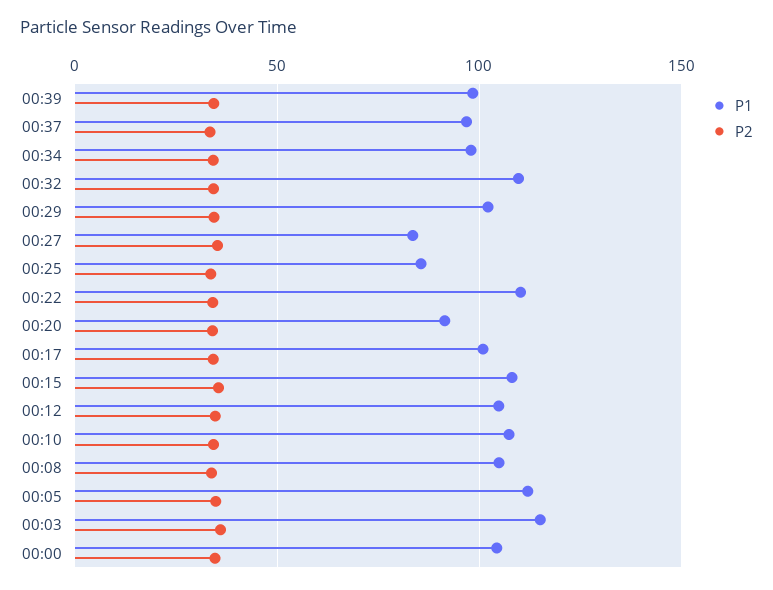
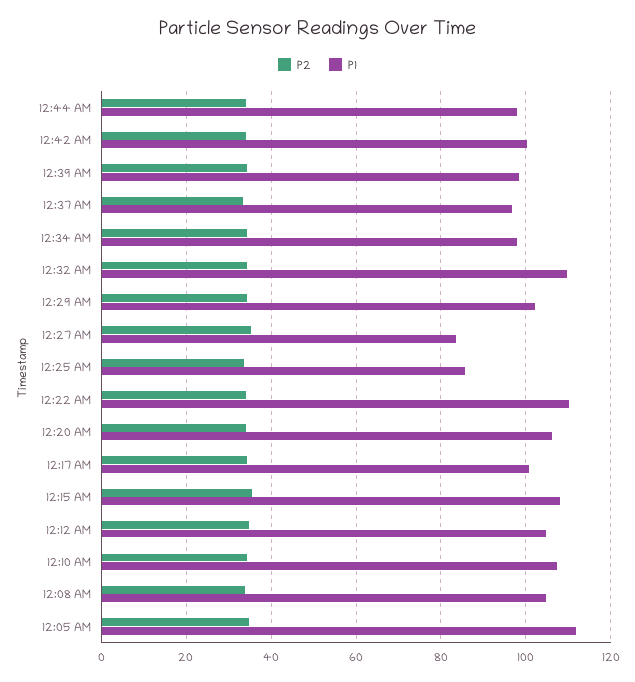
P1, 00:20: 90 -> 106
P1, 00:03: 115 -> none
P2, 00:03: 35 -> none
P1, 00:00: 105 -> none
P2, 00:00: 35 -> none
P2, 12:44 AM: none -> 34
P1, 12:44 AM: none -> 98
P2, 12:42 AM: none -> 34
P1, 12:42 AM: none -> 100

